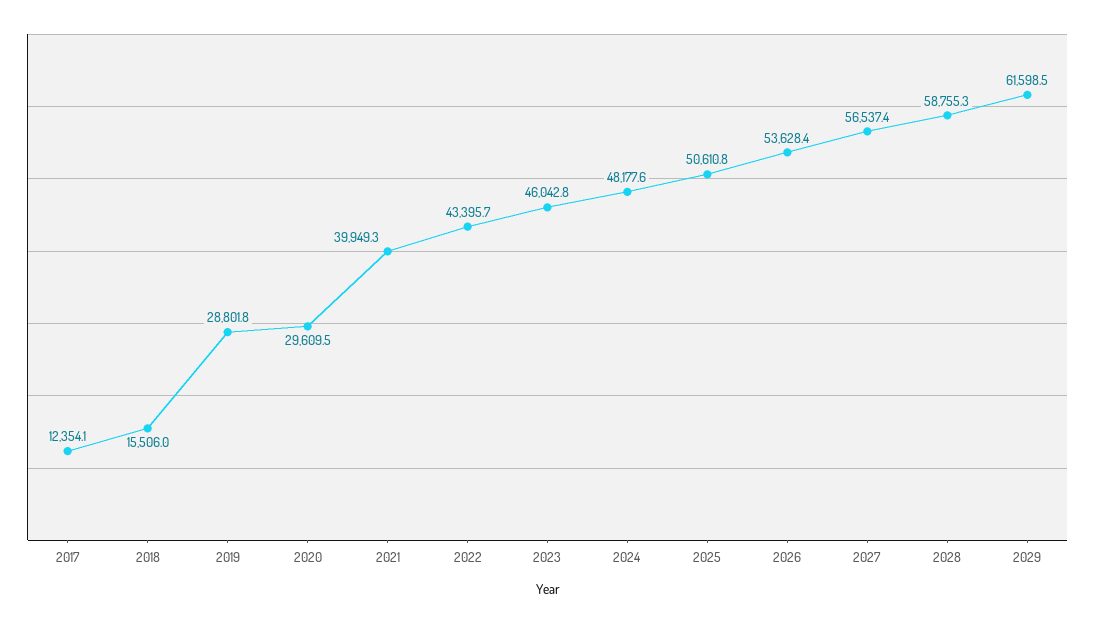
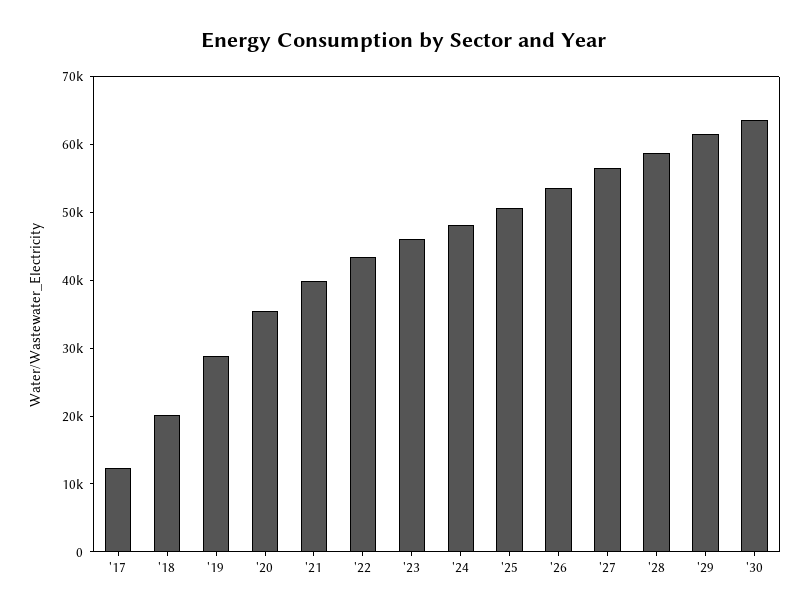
2018: 15506 -> 20000
2020: 29609.5 -> 36000
'30: none -> 64000

